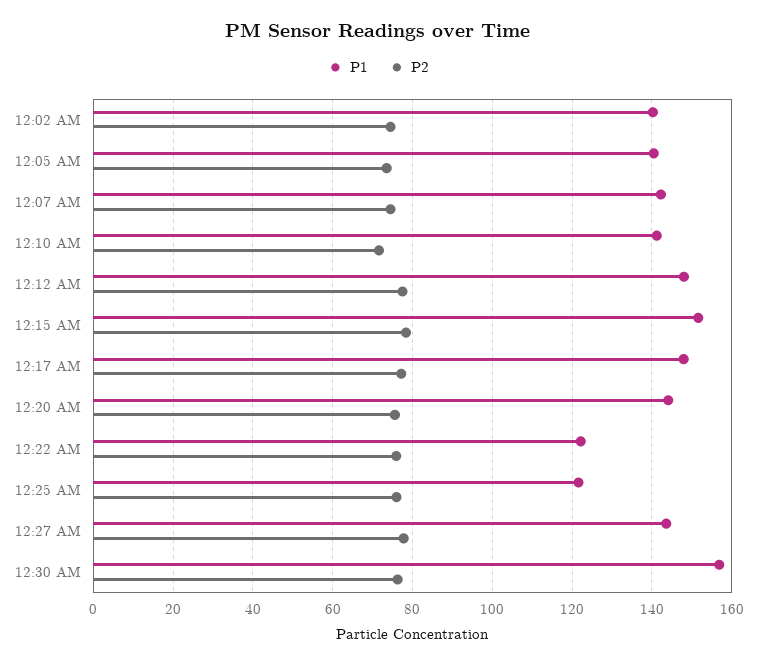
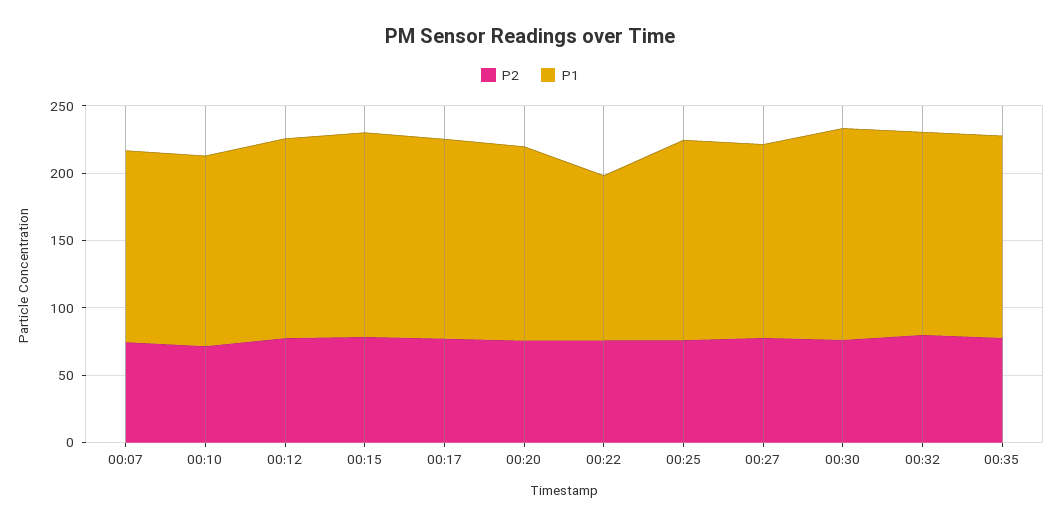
P1, 12:02 AM: 140 -> none
P2, 12:02 AM: 74 -> none
P1, 12:05 AM: 140 -> none
P2, 12:05 AM: 74 -> none
P1, 12:25 AM: 122 -> 150
P2, 00:32: none -> 80
P1, 00:32: none -> 150
P2, 00:35: none -> 80
P1, 00:35: none -> 150

